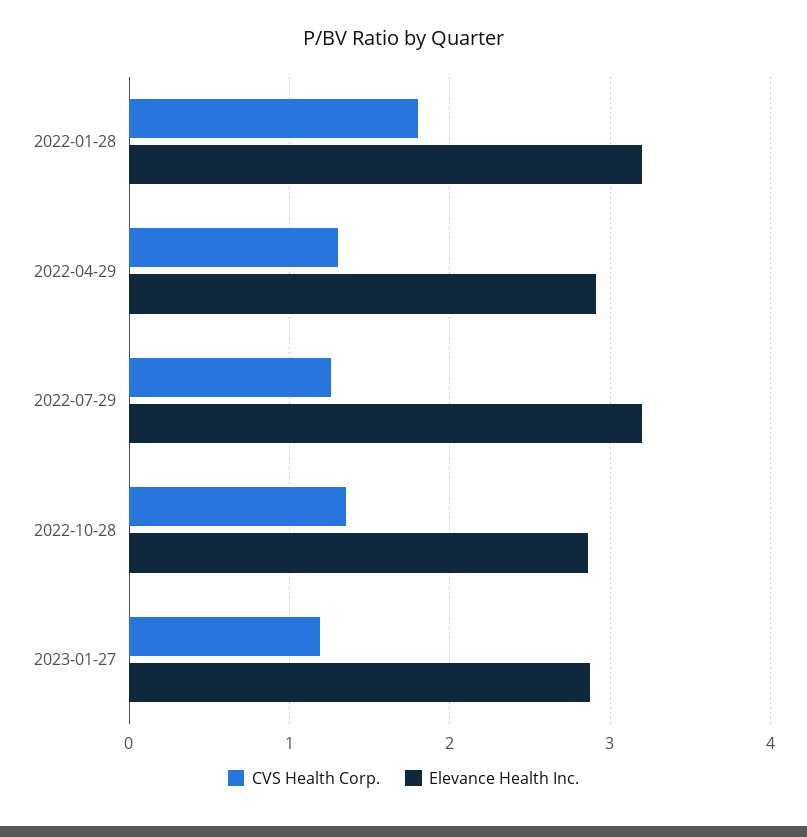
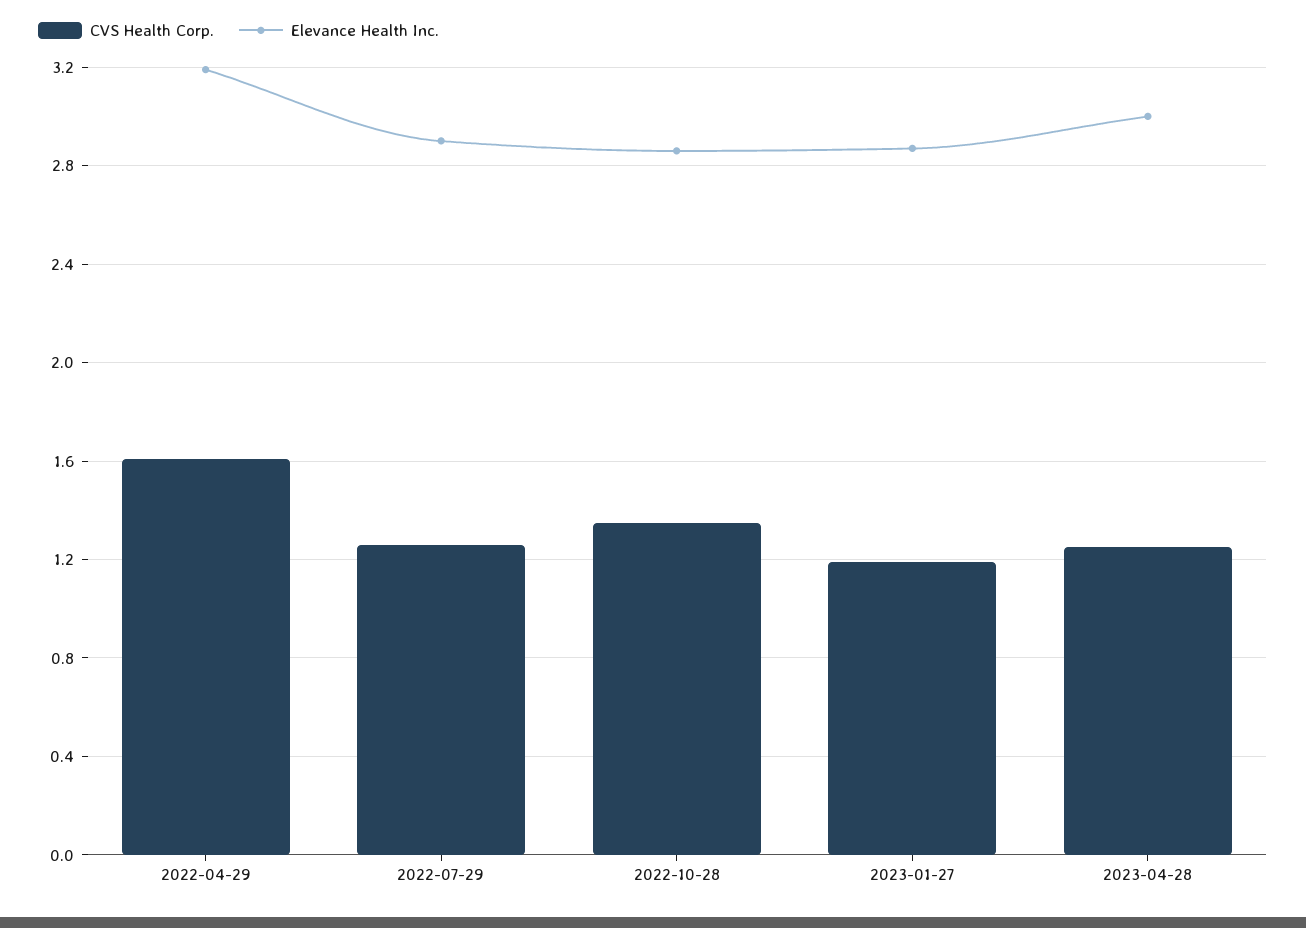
CVS Health Corp., 2022-01-28: 1.8 -> none
Elevance Health Inc., 2022-01-28: 3.2 -> none
CVS Health Corp., 2022-04-29: 1.3 -> 1.6
Elevance Health Inc., 2022-04-29: 2.9 -> 3.2
Elevance Health Inc., 2022-07-29: 3.2 -> 2.9
CVS Health Corp., 2023-04-28: none -> 1.25
Elevance Health Inc., 2023-04-28: none -> 3

